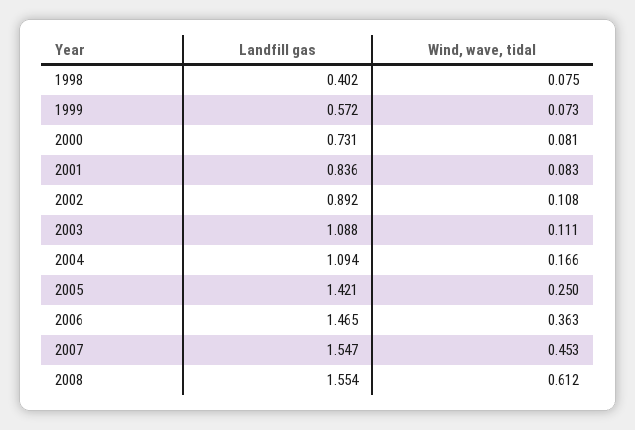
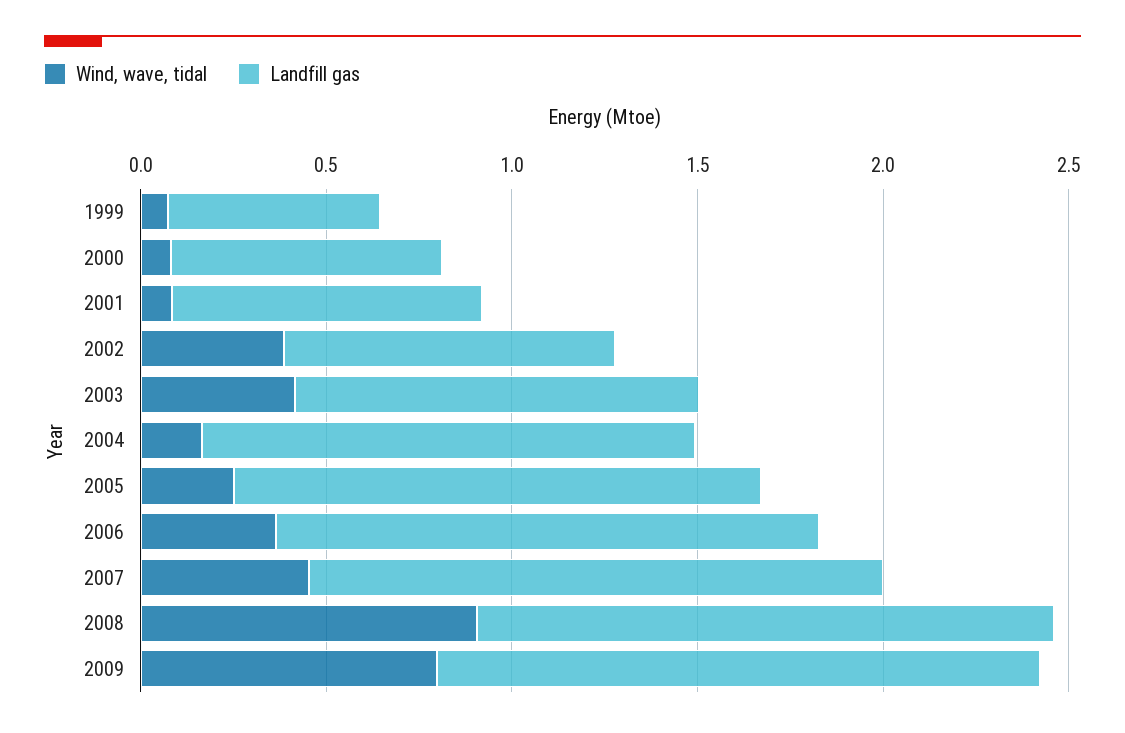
Landfill gas, 1998: 0.402 -> none
Wind, wave, tidal, 1998: 0.075 -> none
Wind, wave, tidal, 2002: 0.108 -> 0.4
Wind, wave, tidal, 2003: 0.111 -> 0.4
Landfill gas, 2004: 1.094 -> 1.3
Wind, wave, tidal, 2008: 0.612 -> 0.9
Wind, wave, tidal, 2009: none -> 0.8
Landfill gas, 2009: none -> 1.6

